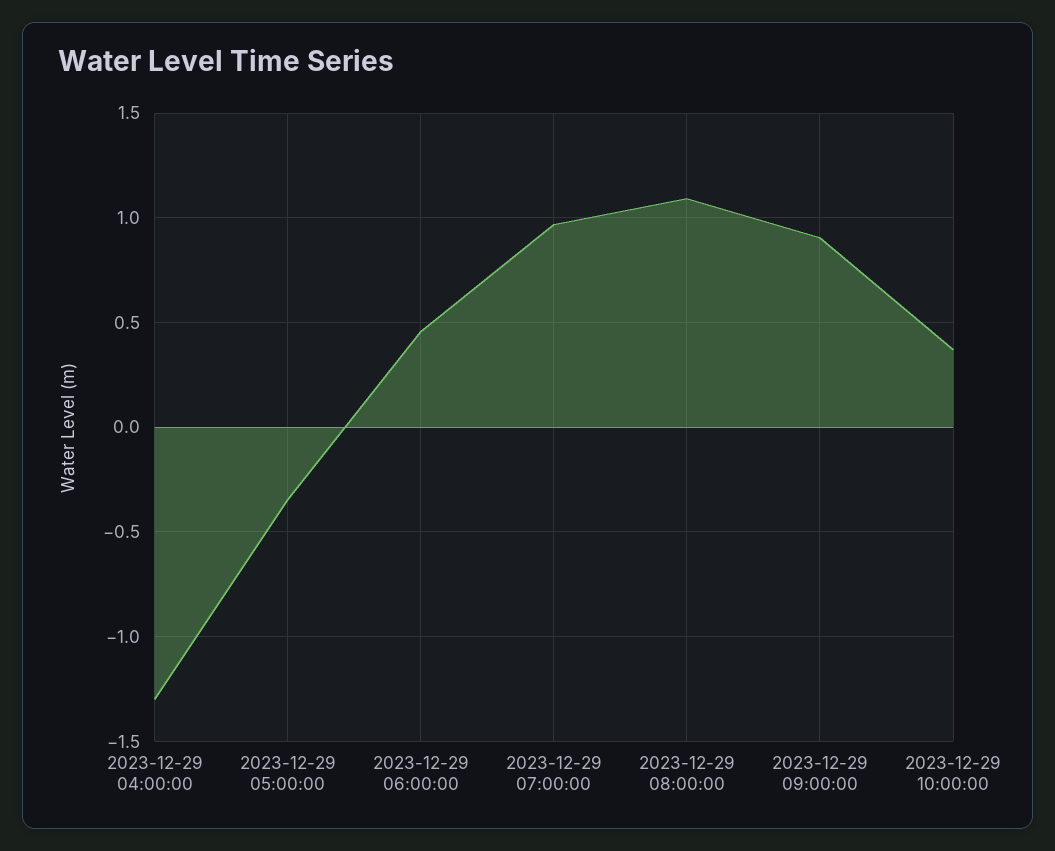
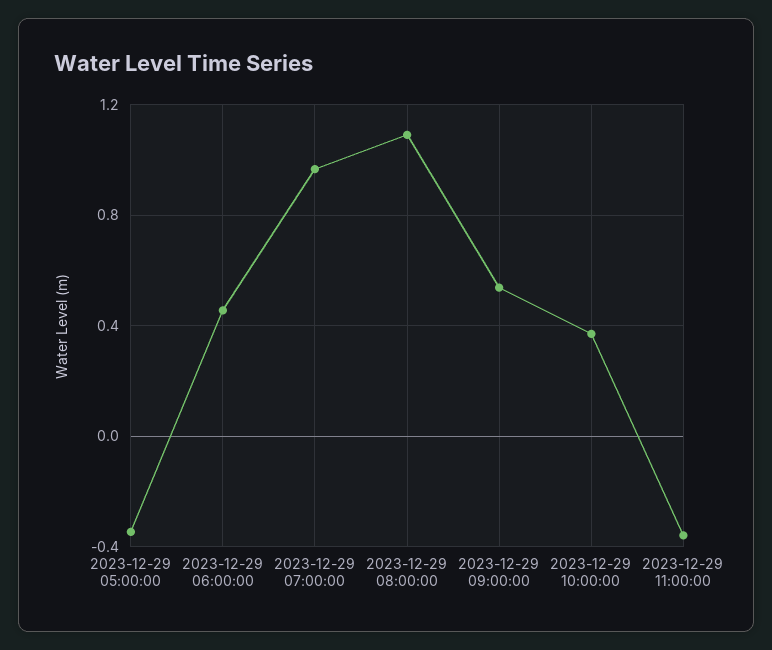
2023-12-29 04:00:00: -1.3 -> none
2023-12-29 09:00:00: 0.9 -> 0.55
2023-12-29 11:00:00: none -> -0.35

